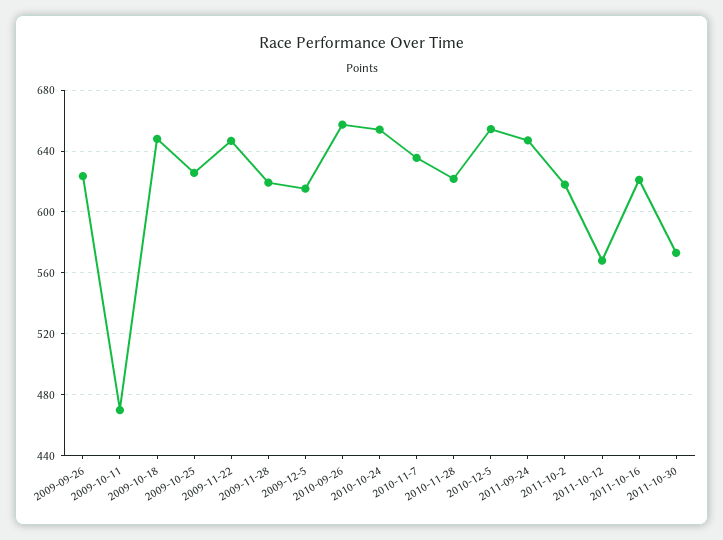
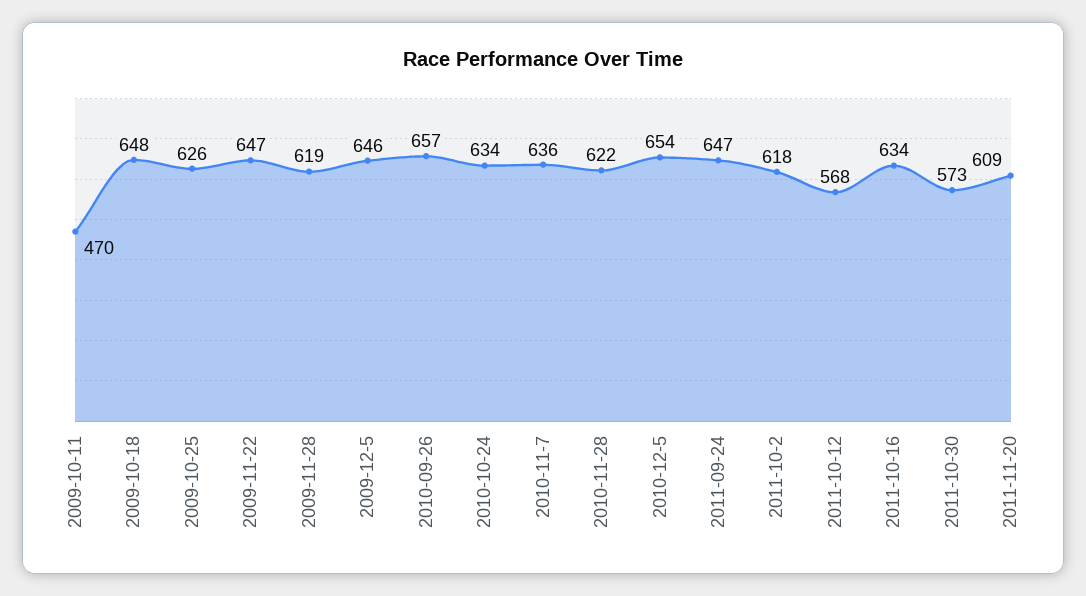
2009-09-26: 625 -> none
2009-12-5: 615 -> 646
2010-10-24: 655 -> 634
2011-10-16: 620 -> 634
2011-11-20: none -> 609

